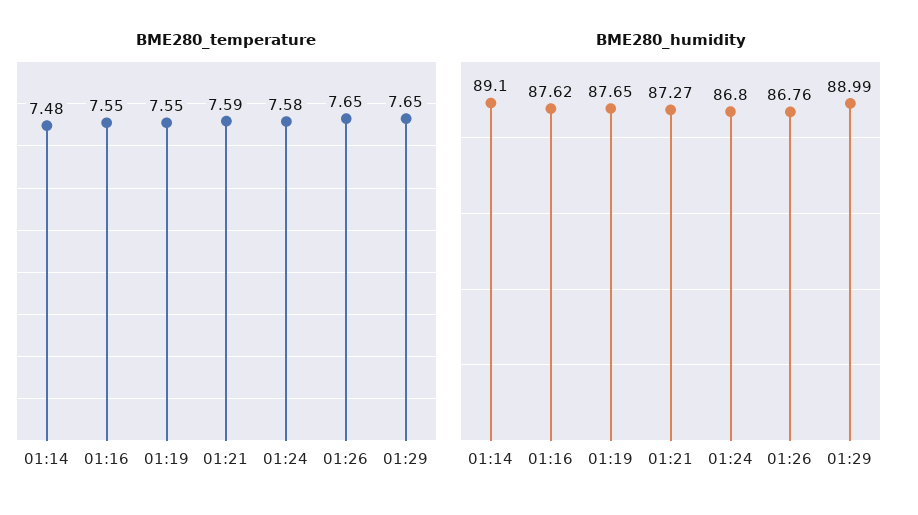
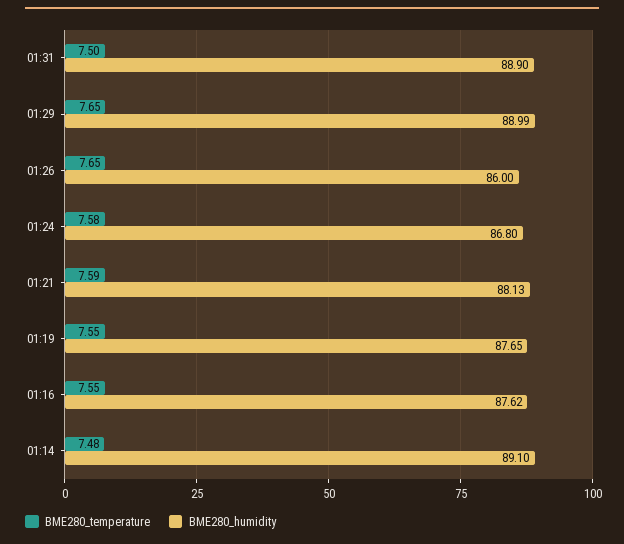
BME280_humidity, 01:21: 87.27 -> 88.13
BME280_humidity, 01:26: 86.76 -> 86
BME280_temperature, 01:31: none -> 7.5
BME280_humidity, 01:31: none -> 88.9

